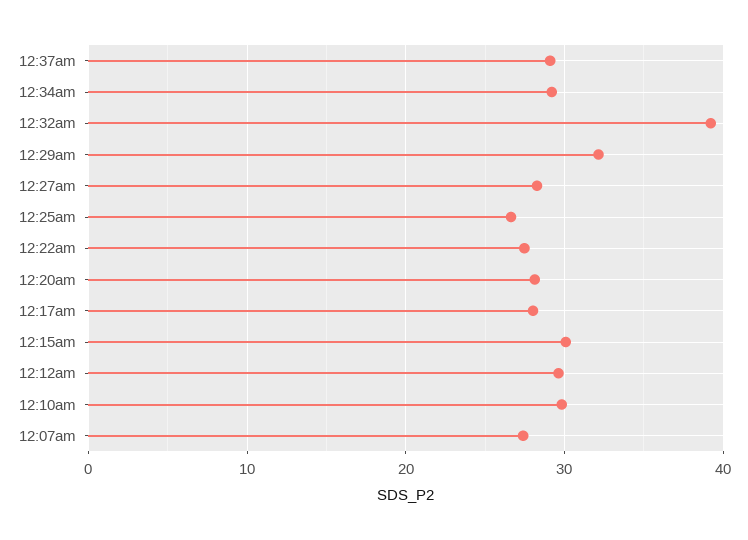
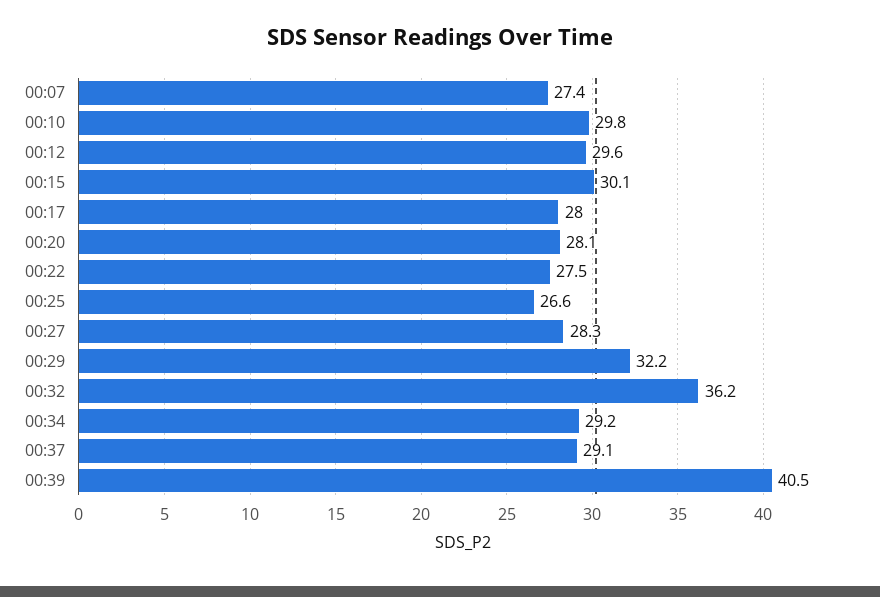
12:32am: 39 -> 36.2
00:39: none -> 40.5

